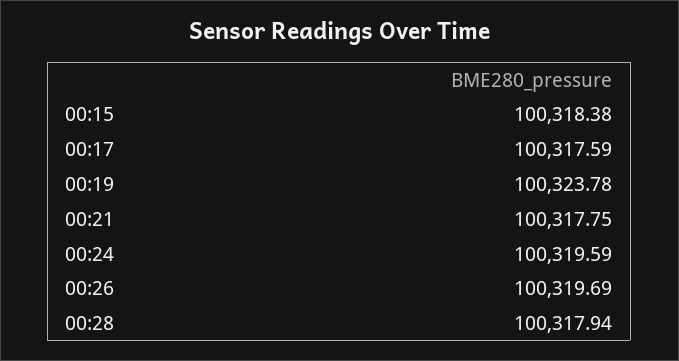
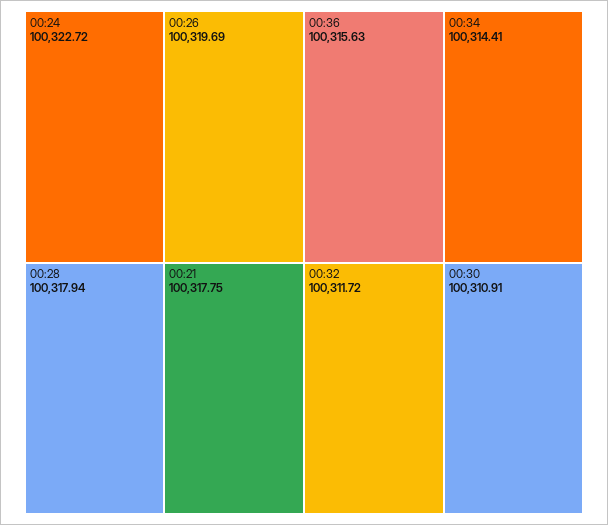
00:15: 100318.38 -> none
00:17: 100317.59 -> none
00:19: 100323.78 -> none
00:24: 100319.59 -> 100322.72
00:36: none -> 100315.63
00:34: none -> 100314.41
00:32: none -> 100311.72
00:30: none -> 100310.91

